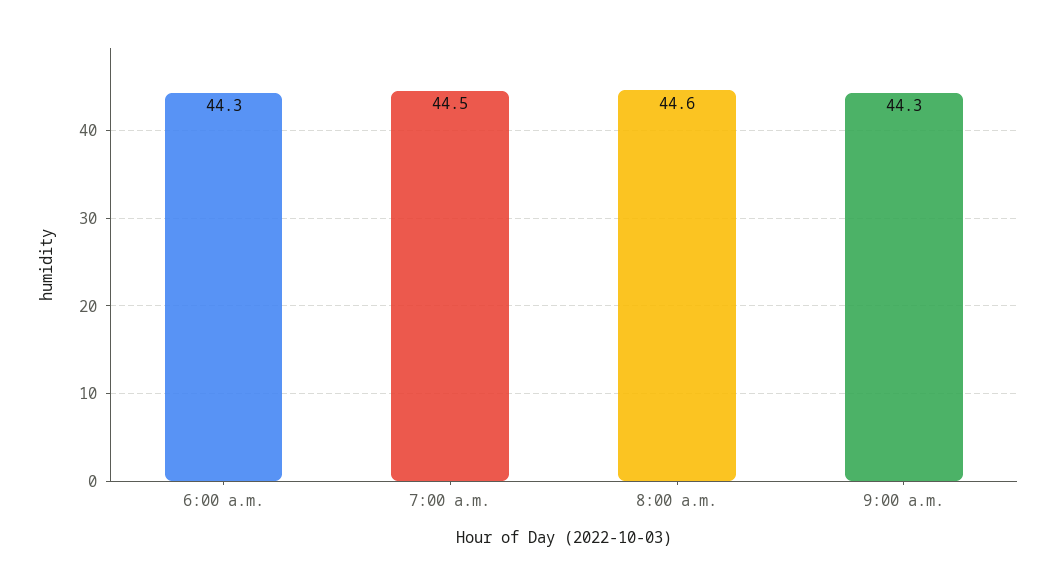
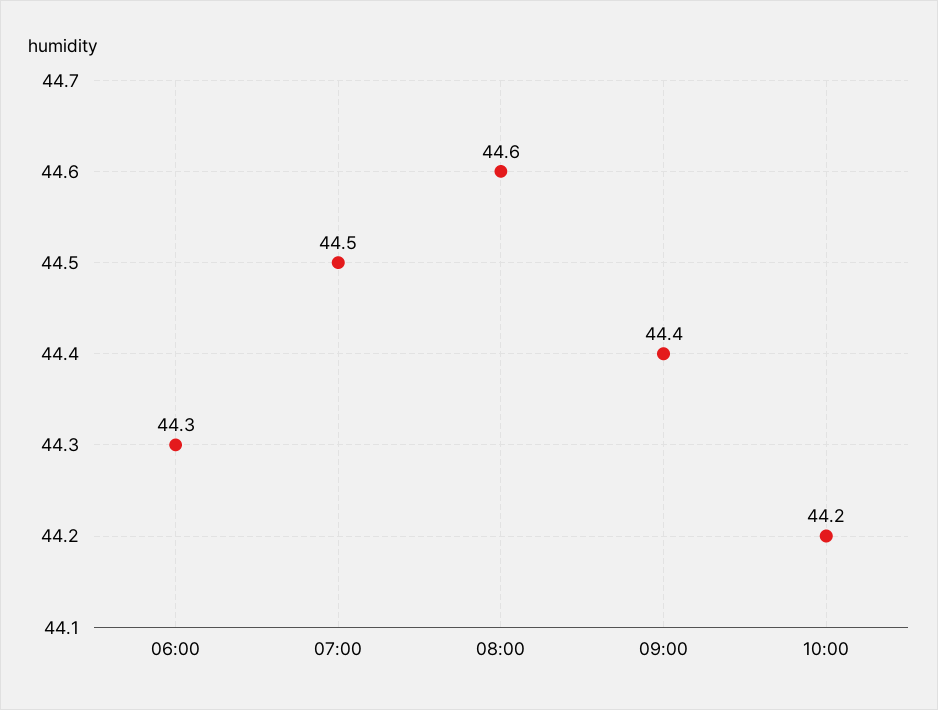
9:00 a.m.: 44.3 -> 44.4
10:00: none -> 44.2

